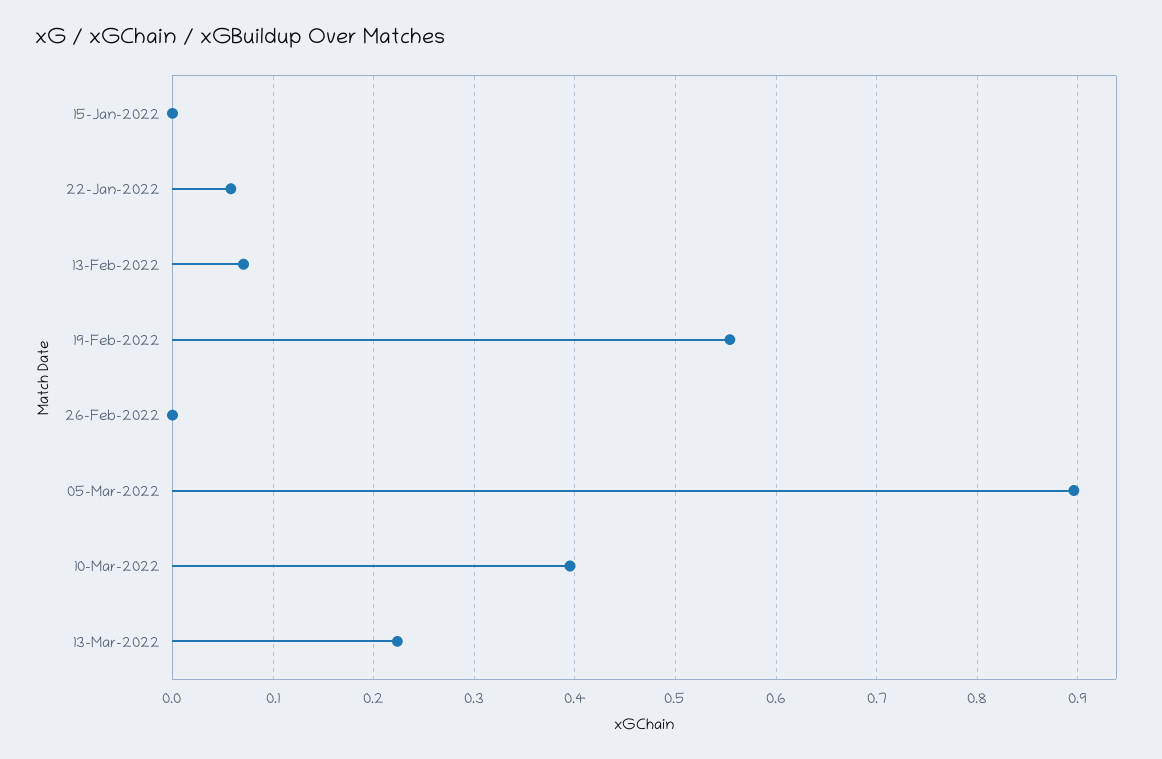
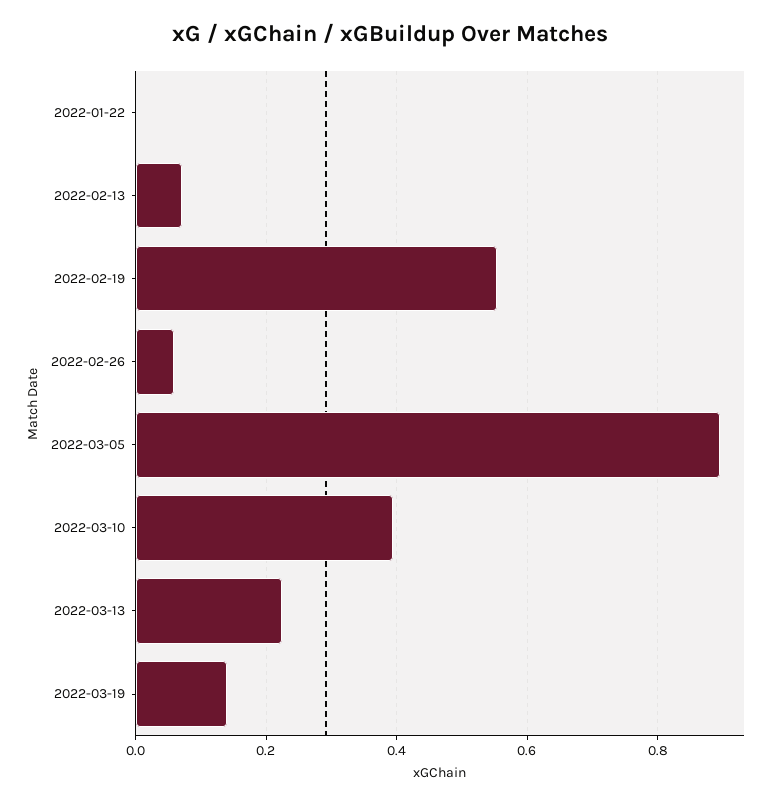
15-Jan-2022: 0 -> none
22-Jan-2022: 0.06 -> 0
26-Feb-2022: 0 -> 0.06
2022-03-19: none -> 0.14

